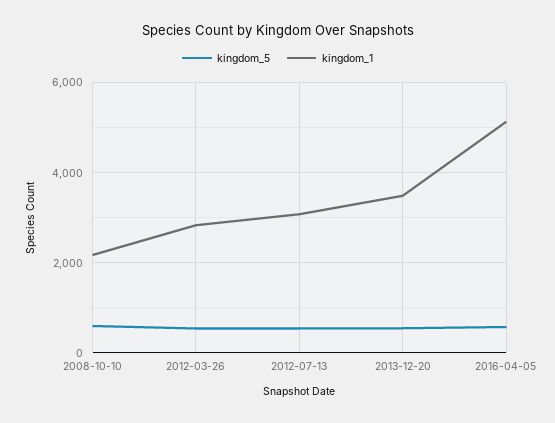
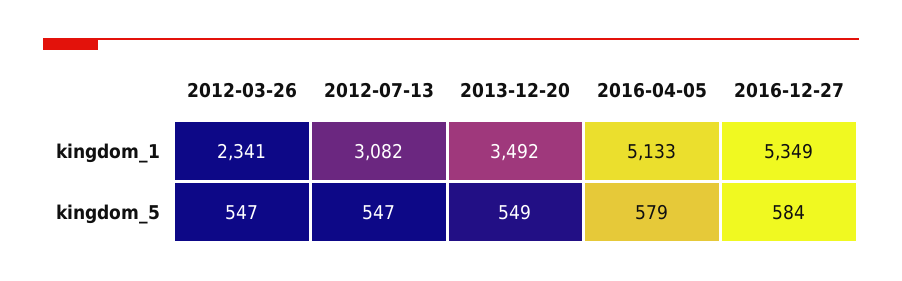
kingdom_5, 2008-10-10: 600 -> none
kingdom_1, 2008-10-10: 2200 -> none
kingdom_1, 2012-03-26: 2800 -> 2341
kingdom_1, 2016-12-27: none -> 5349
kingdom_5, 2016-12-27: none -> 584

